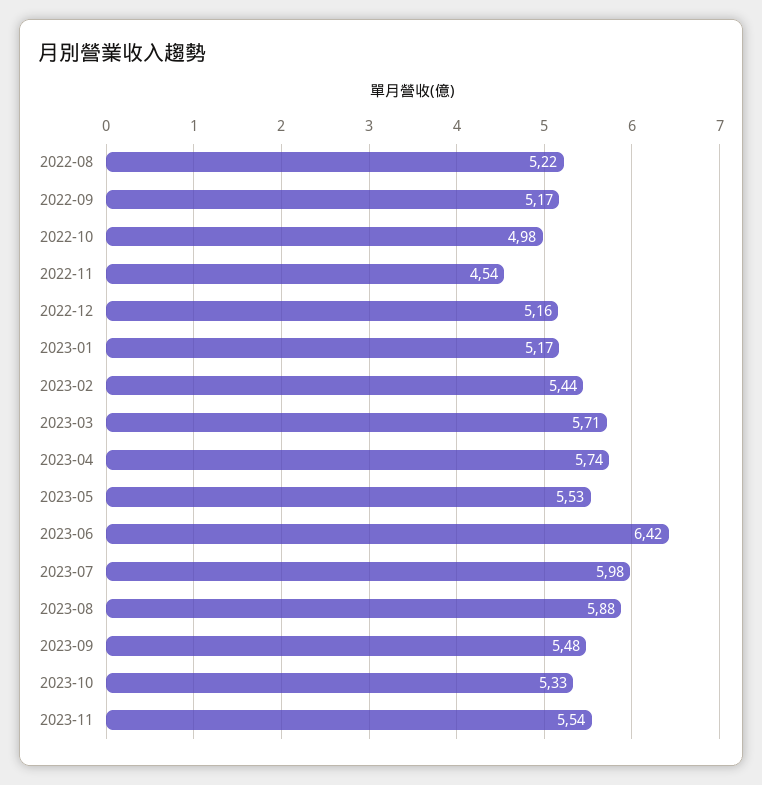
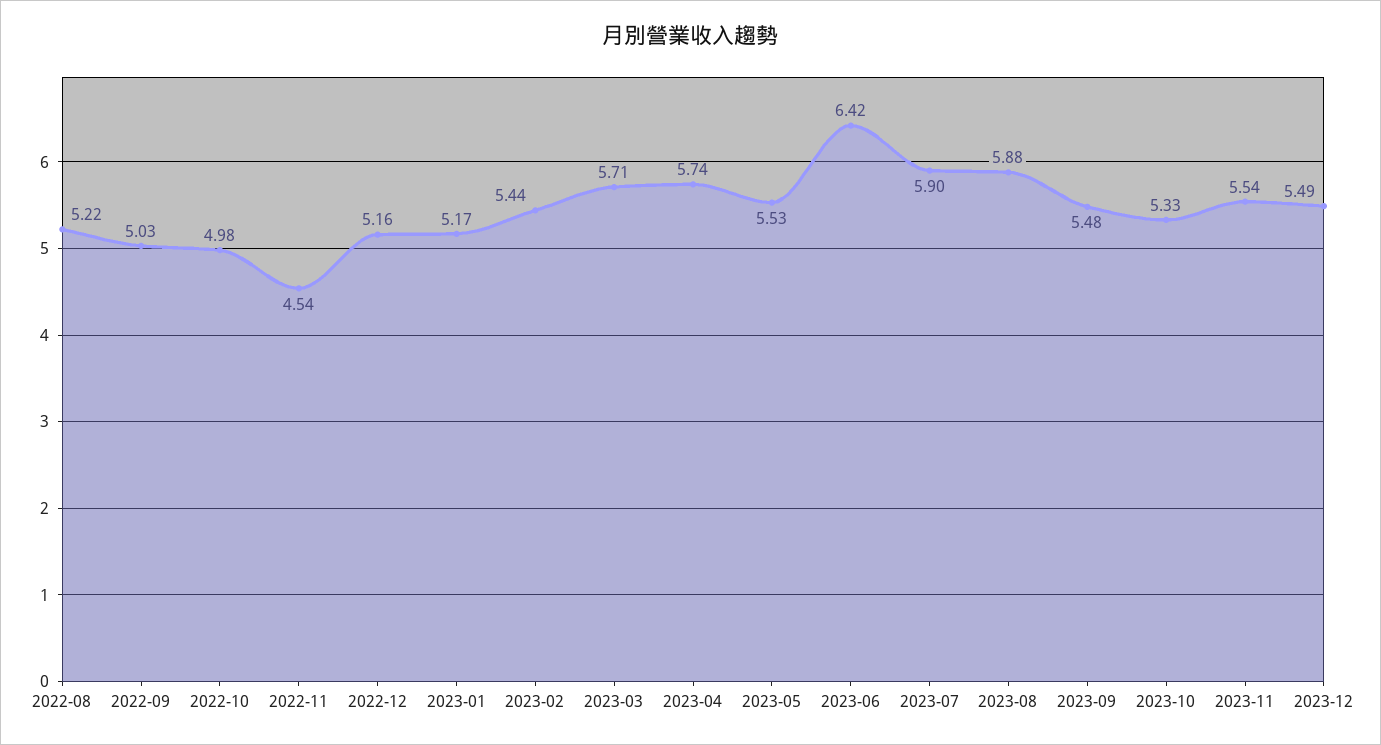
2022-09: 5.17 -> 5.03
2023-07: 5.98 -> 5.9
2023-12: none -> 5.49

